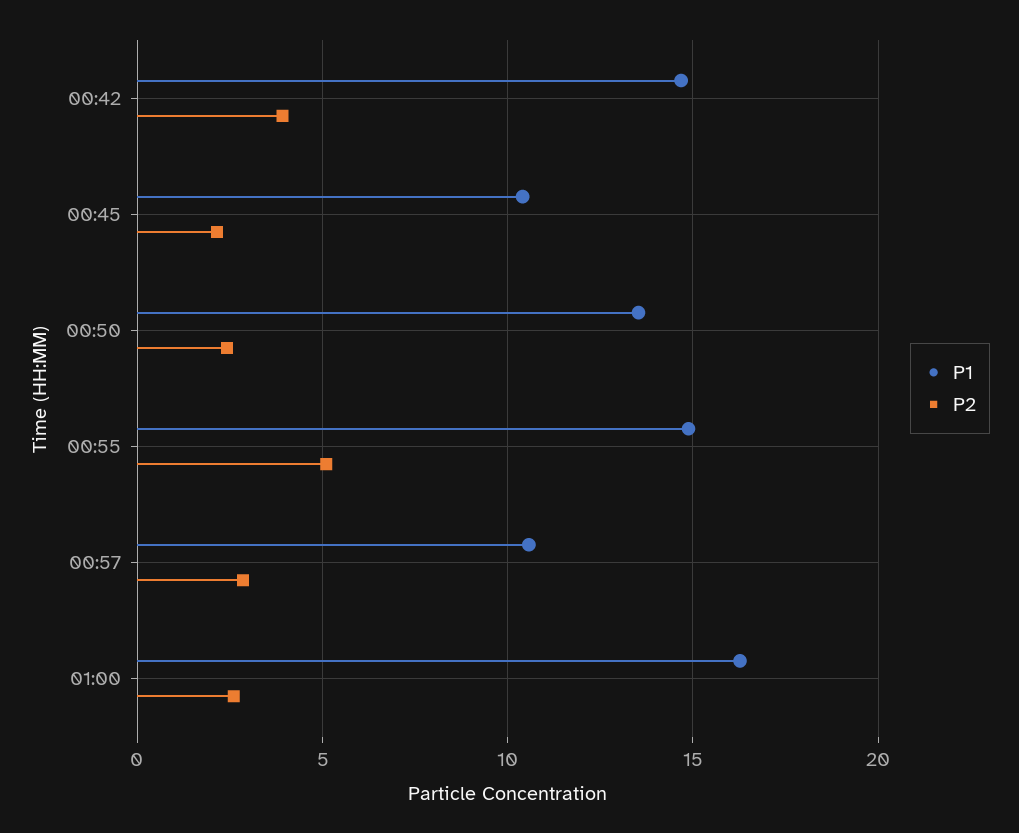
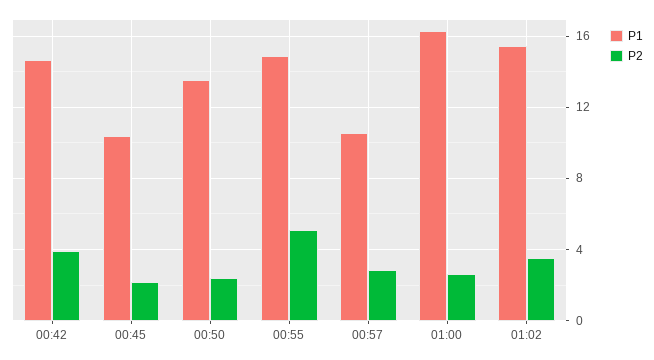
P1, 01:02: none -> 15.5
P2, 01:02: none -> 3.5

